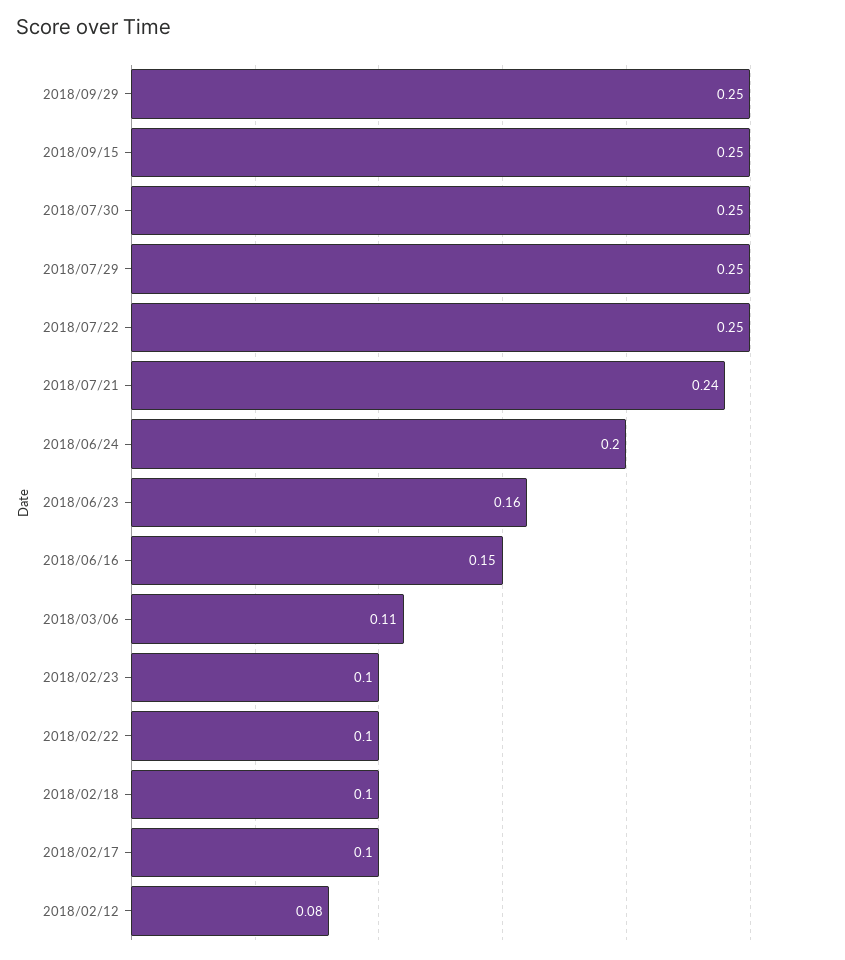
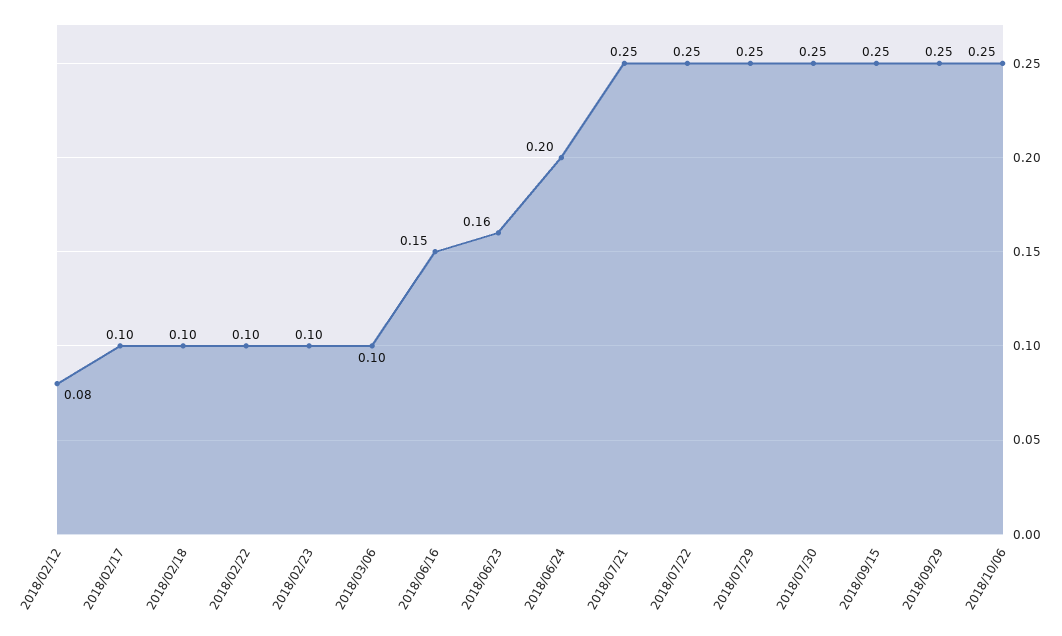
2018/07/21: 0.24 -> 0.25
2018/03/06: 0.11 -> 0.1
2018/10/06: none -> 0.25

